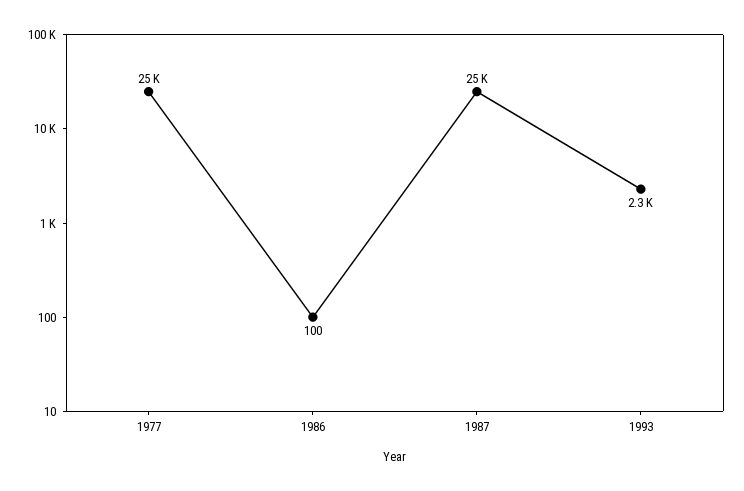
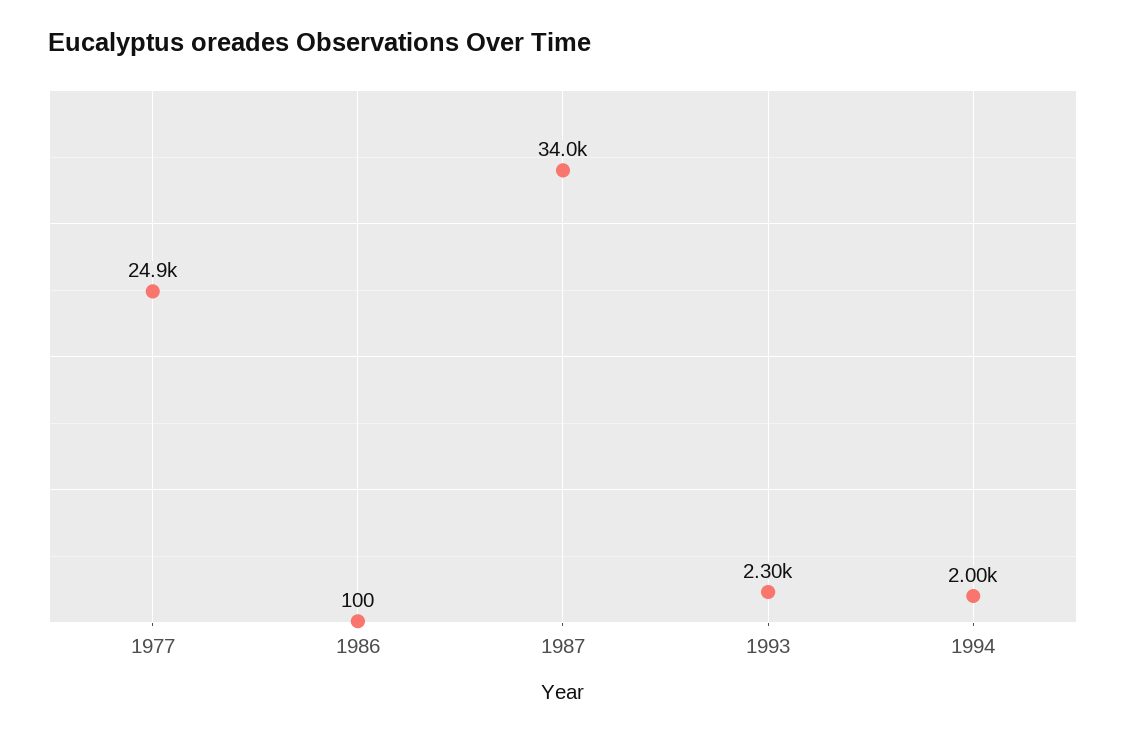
1987: 25000 -> 34000
1994: none -> 2000

